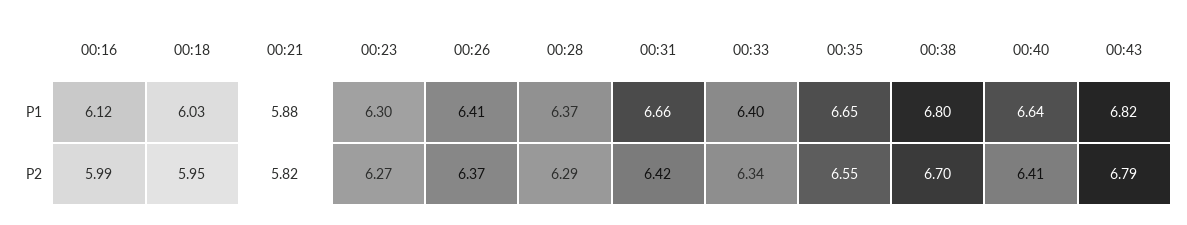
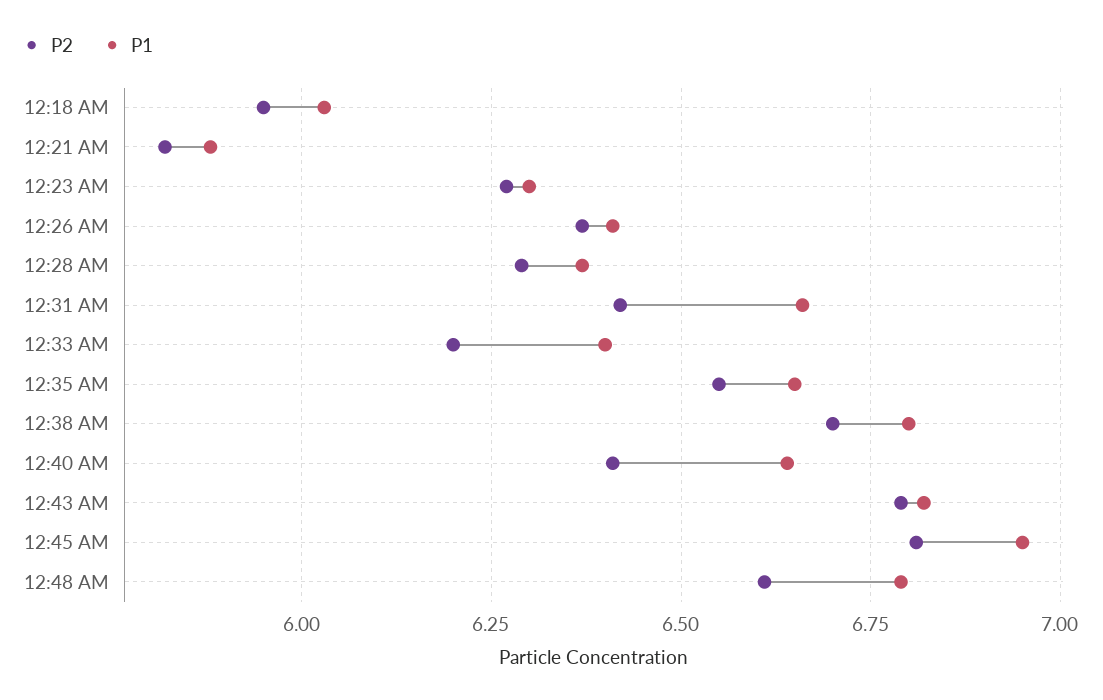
P1, 00:16: 6.12 -> none
P2, 00:16: 5.99 -> none
P2, 00:33: 6.34 -> 6.2
P2, 12:45 AM: none -> 6.8
P1, 12:45 AM: none -> 6.95
P2, 12:48 AM: none -> 6.6
P1, 12:48 AM: none -> 6.8

